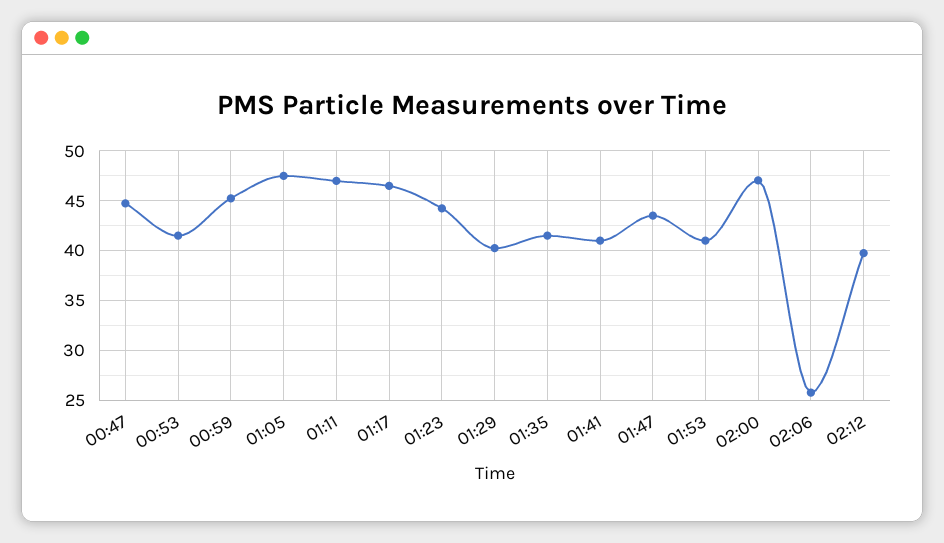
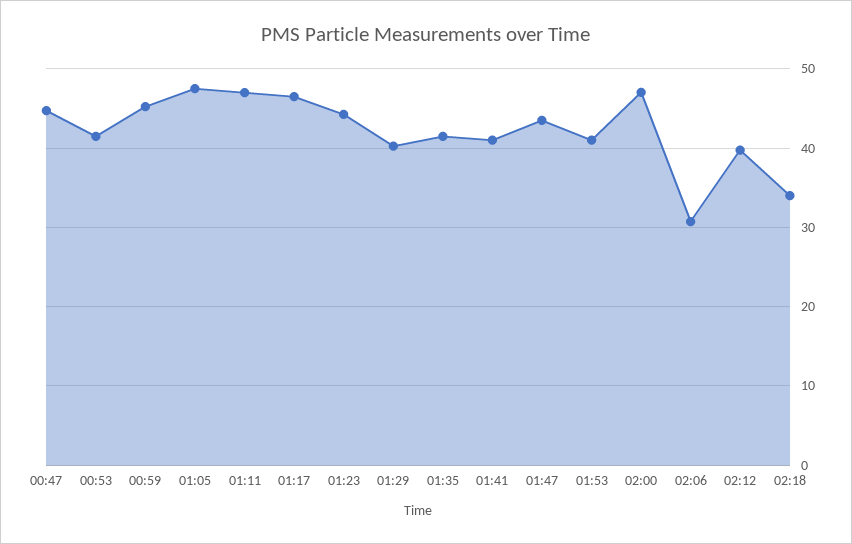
02:06: 26 -> 31
02:18: none -> 34

